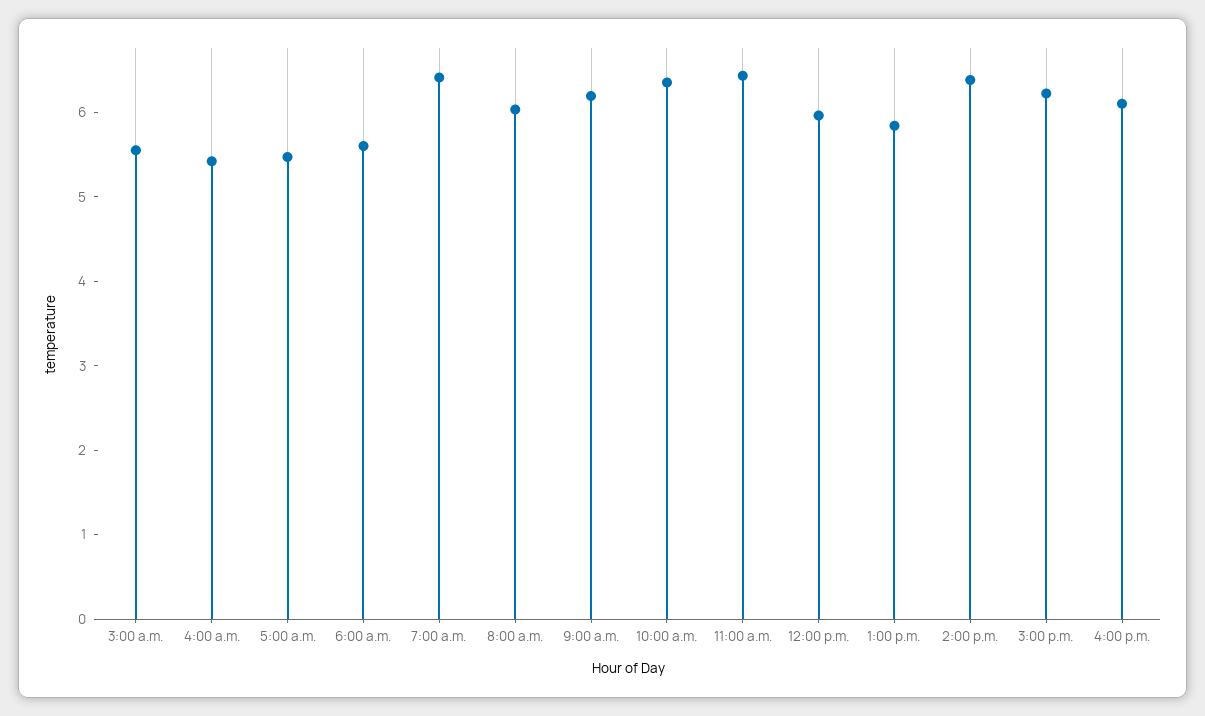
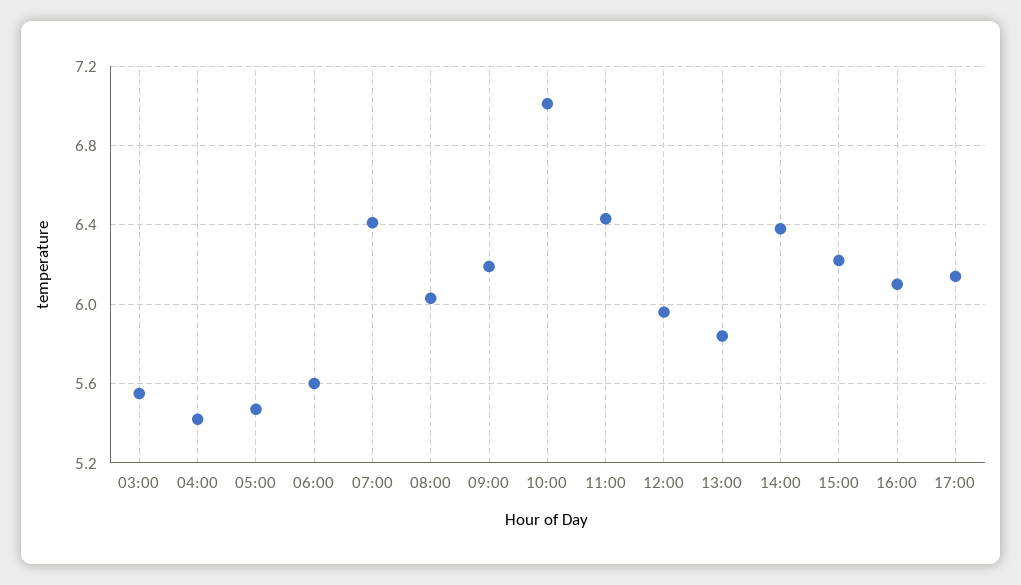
10:00 a.m.: 6.4 -> 7
17:00: none -> 6.15

